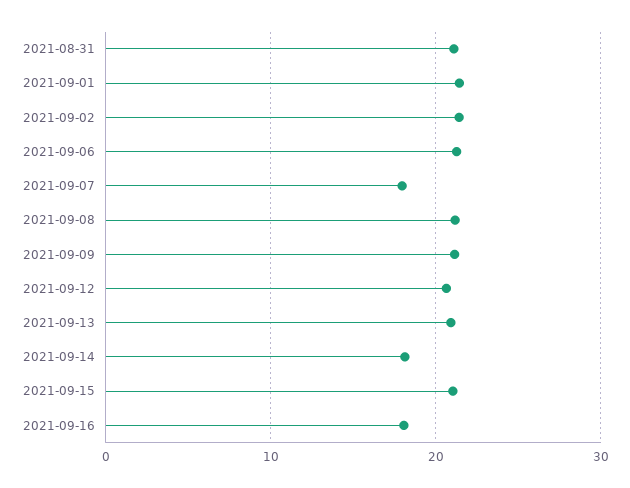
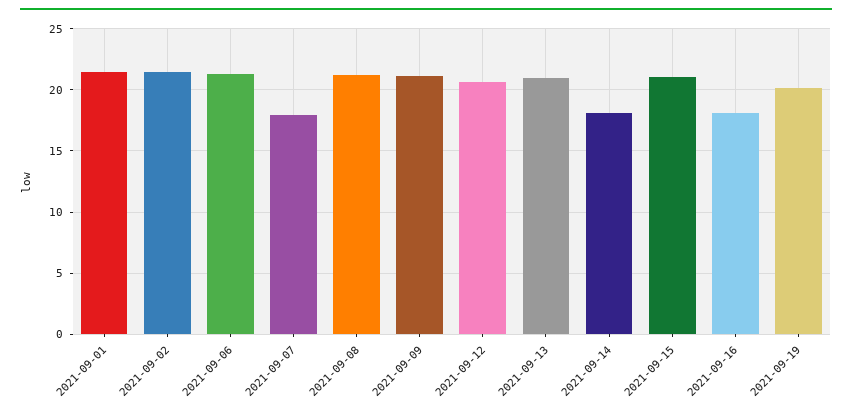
2021-08-31: 21 -> none
2021-09-19: none -> 20

